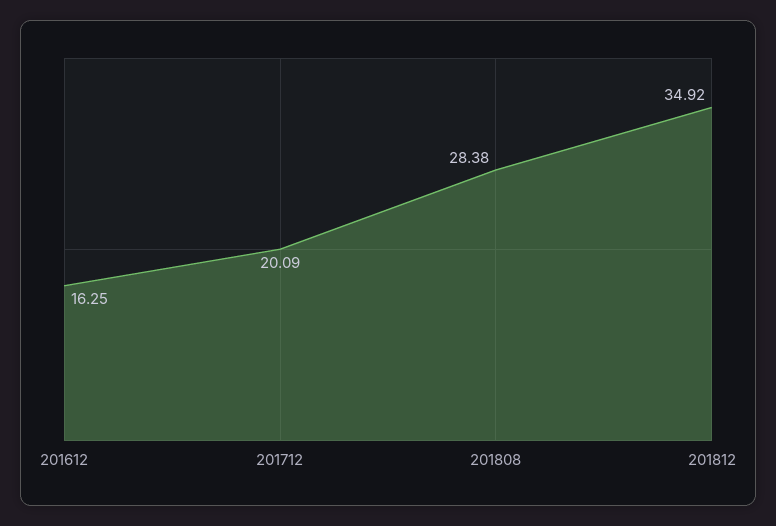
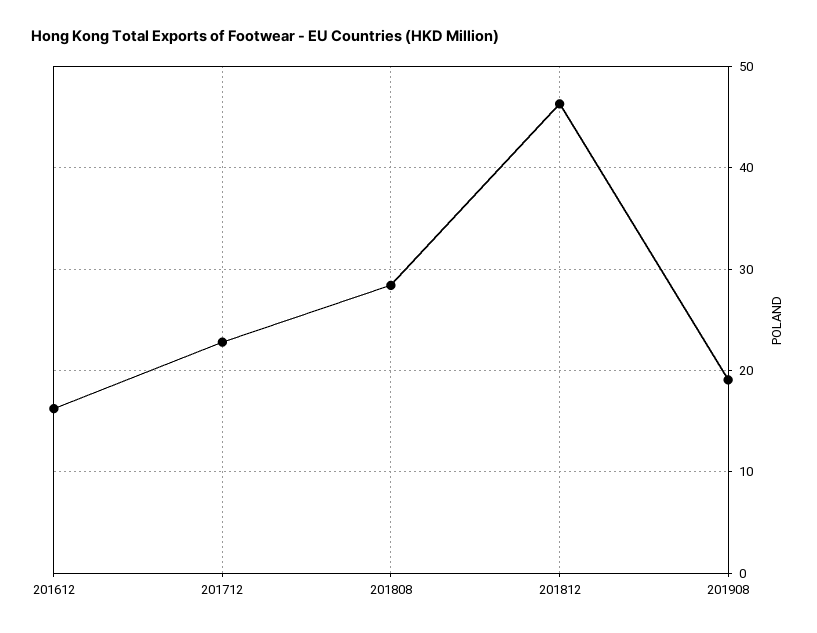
201712: 20.09 -> 23
201812: 34.92 -> 46
201908: none -> 19

